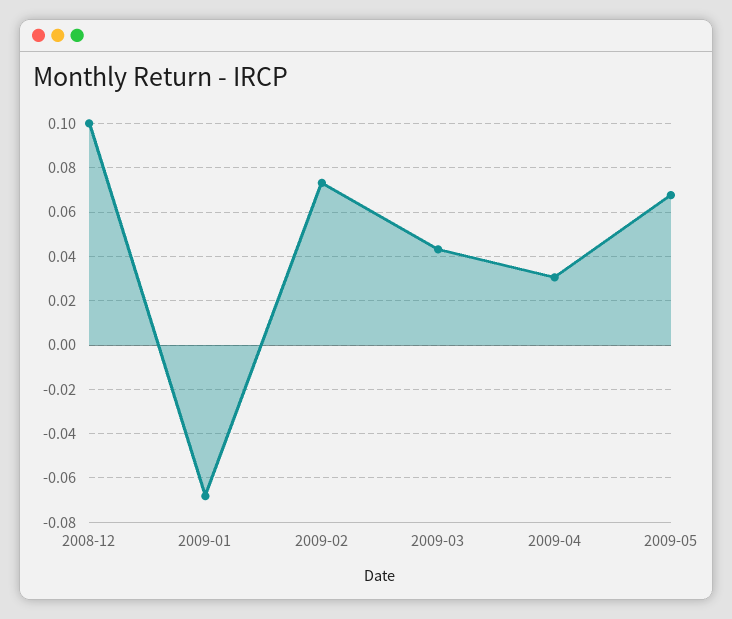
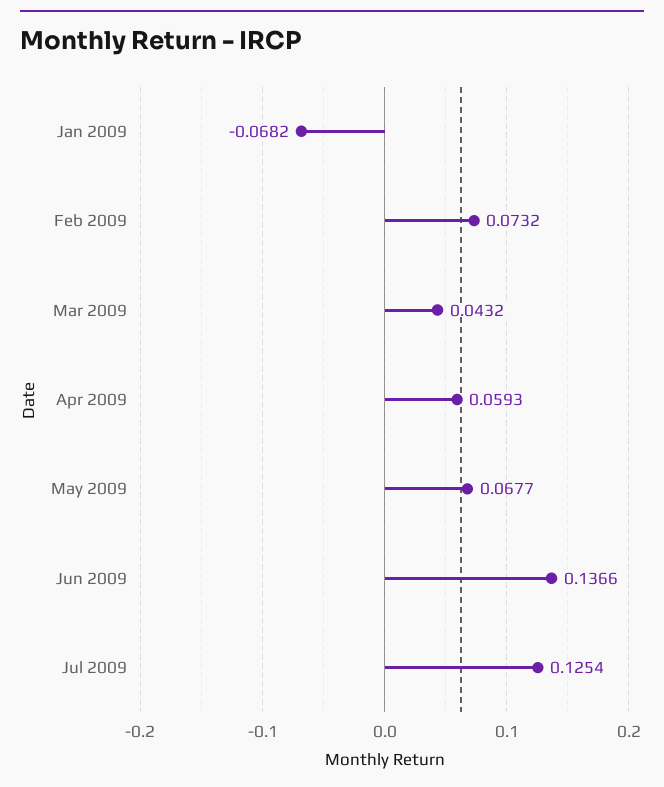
2008-12: 0.1 -> none
2009-04: 0.03 -> 0.0593
Jun 2009: none -> 0.1366
Jul 2009: none -> 0.1254

